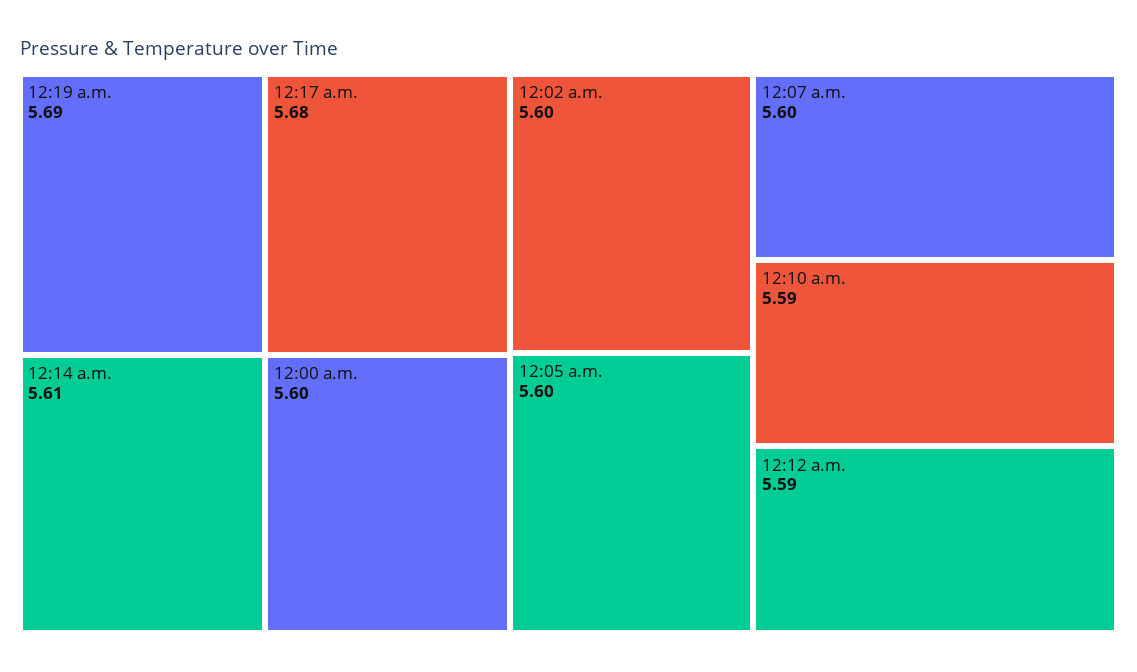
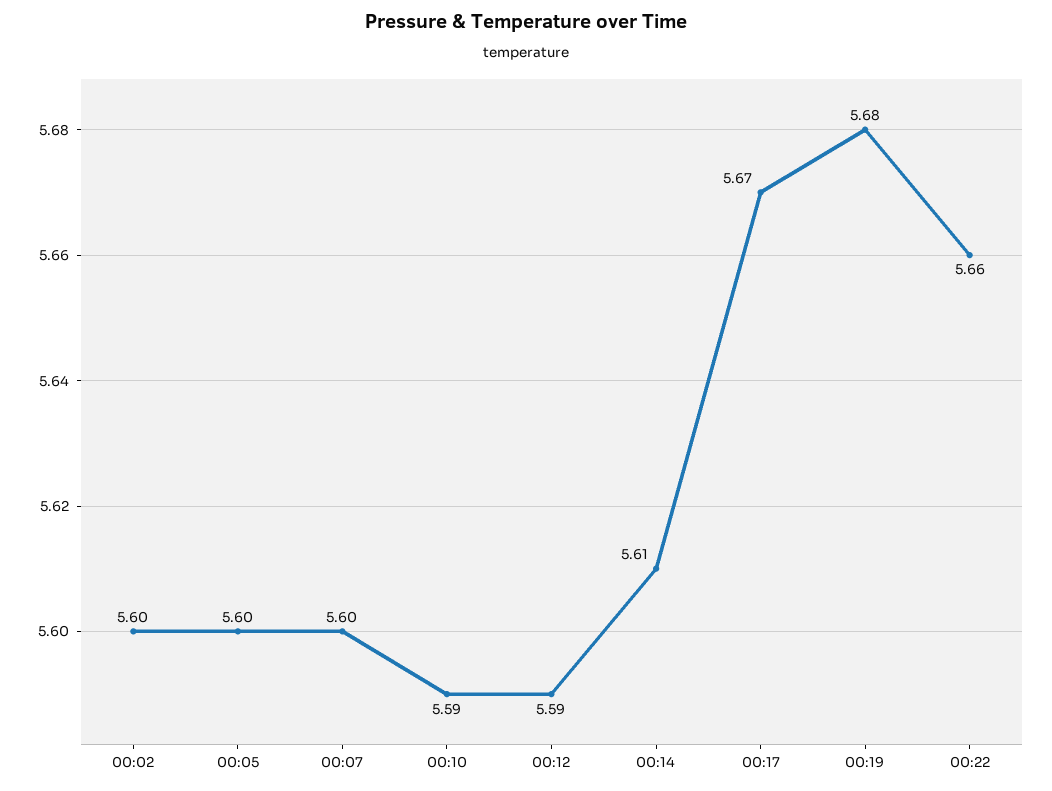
12:19 a.m.: 5.69 -> 5.68
12:17 a.m.: 5.68 -> 5.67
12:00 a.m.: 5.6 -> none
00:22: none -> 5.66

